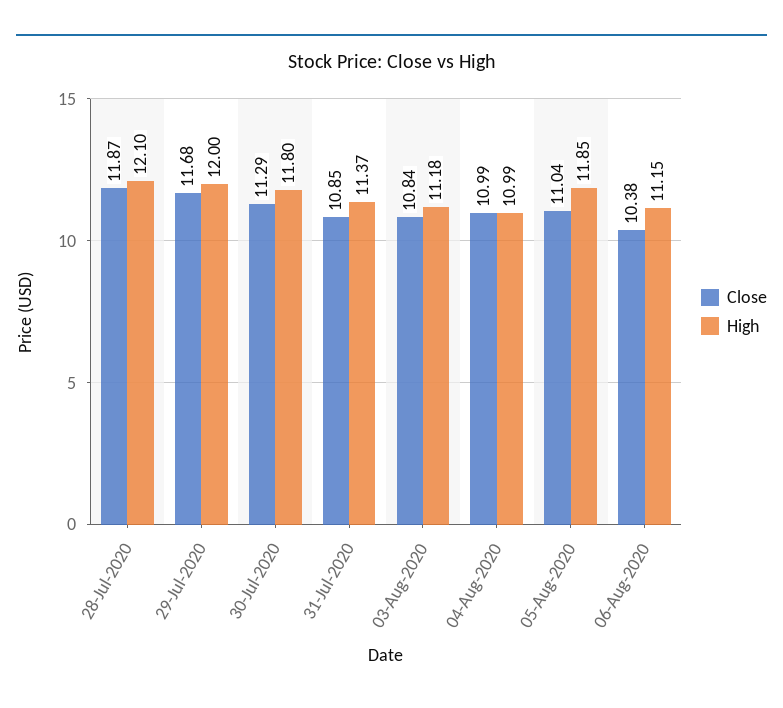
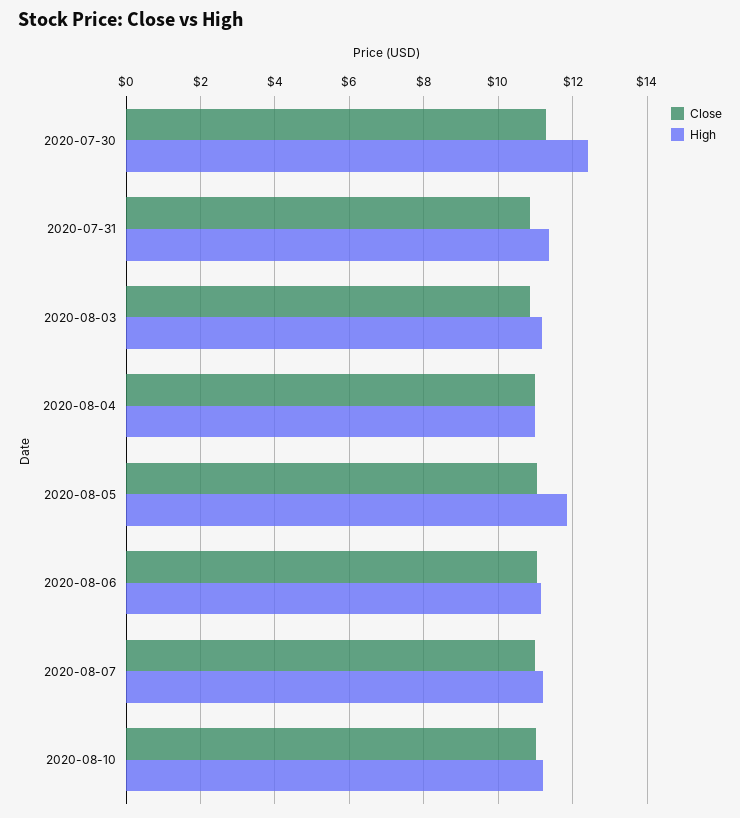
Close, 28-Jul-2020: 11.87 -> none
High, 28-Jul-2020: 12.1 -> none
Close, 29-Jul-2020: 11.68 -> none
High, 29-Jul-2020: 12 -> none
High, 30-Jul-2020: 11.8 -> 12.4
Close, 06-Aug-2020: 10.38 -> 11
Close, 2020-08-07: none -> 11
High, 2020-08-07: none -> 11.2
Close, 2020-08-10: none -> 11
High, 2020-08-10: none -> 11.2

